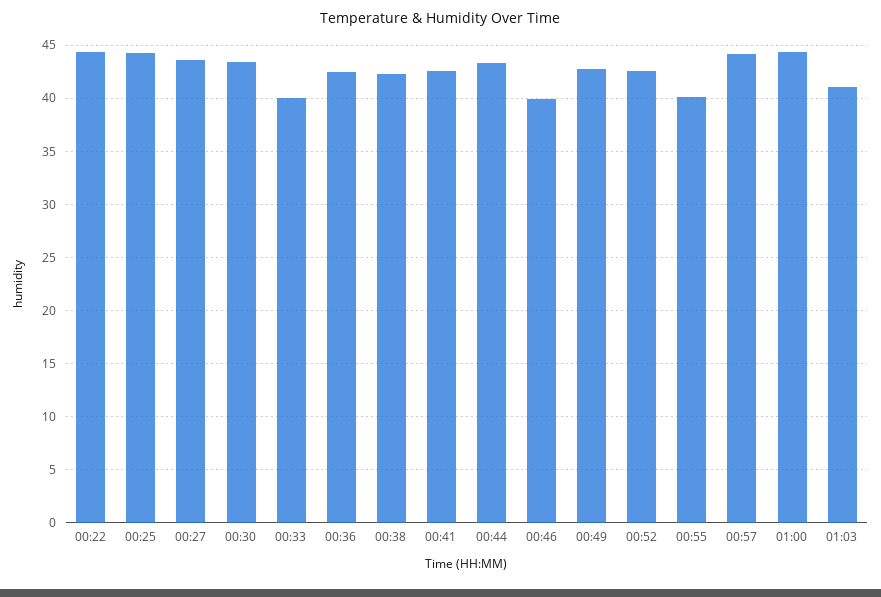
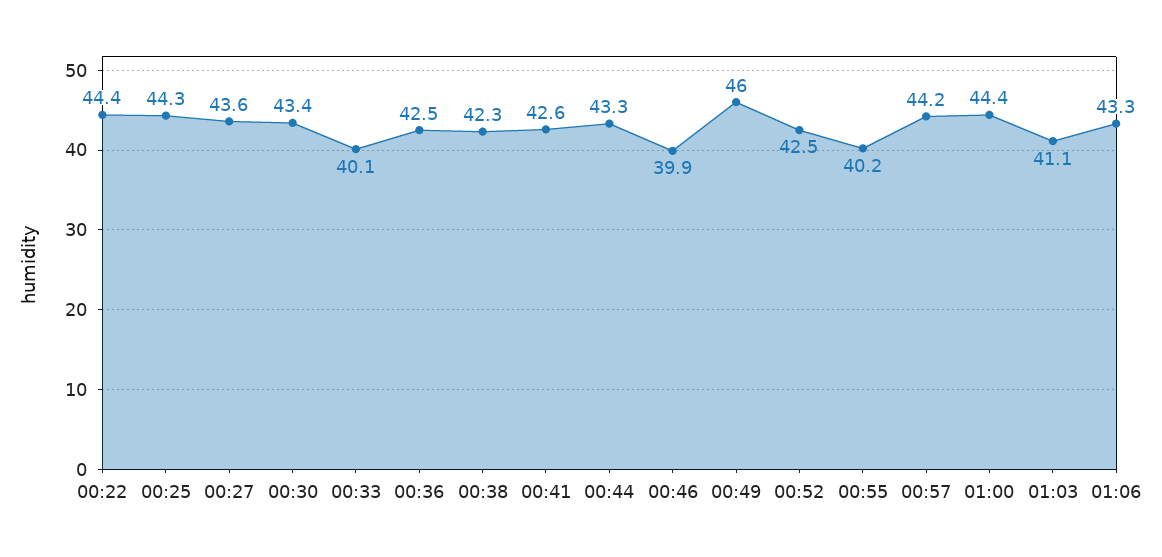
00:49: 43 -> 46
01:06: none -> 43.3

